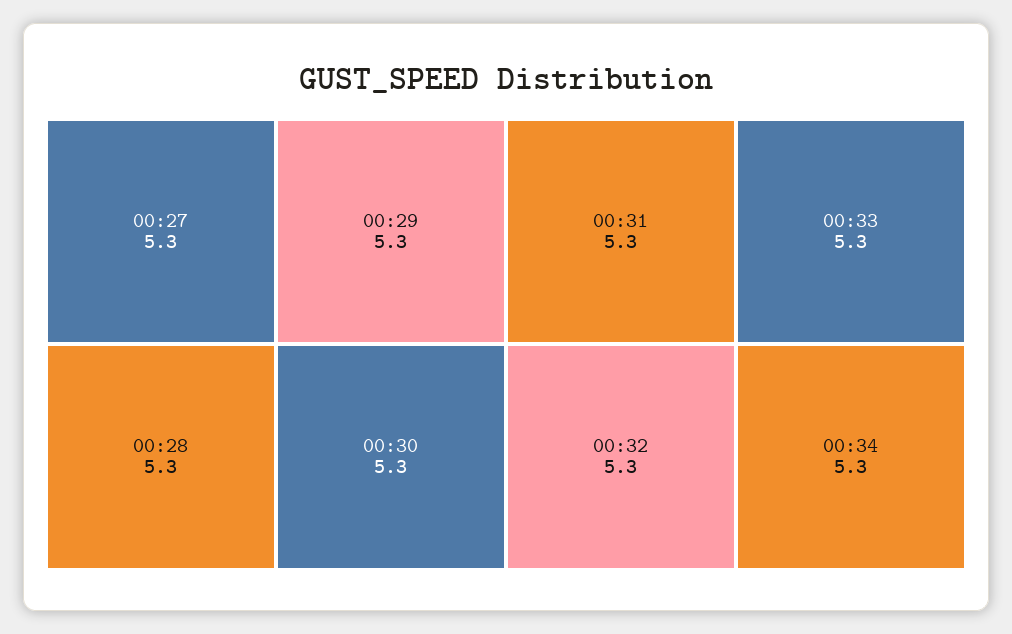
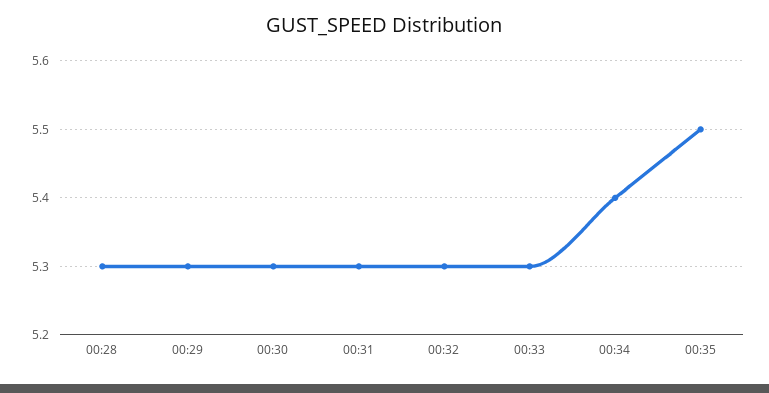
00:27: 5.3 -> none
00:34: 5.3 -> 5.4
00:35: none -> 5.5

